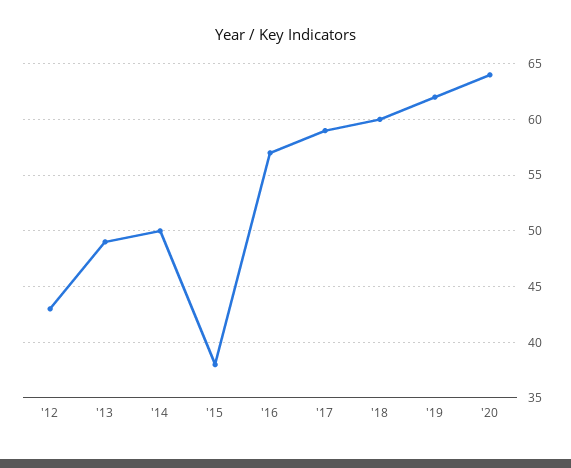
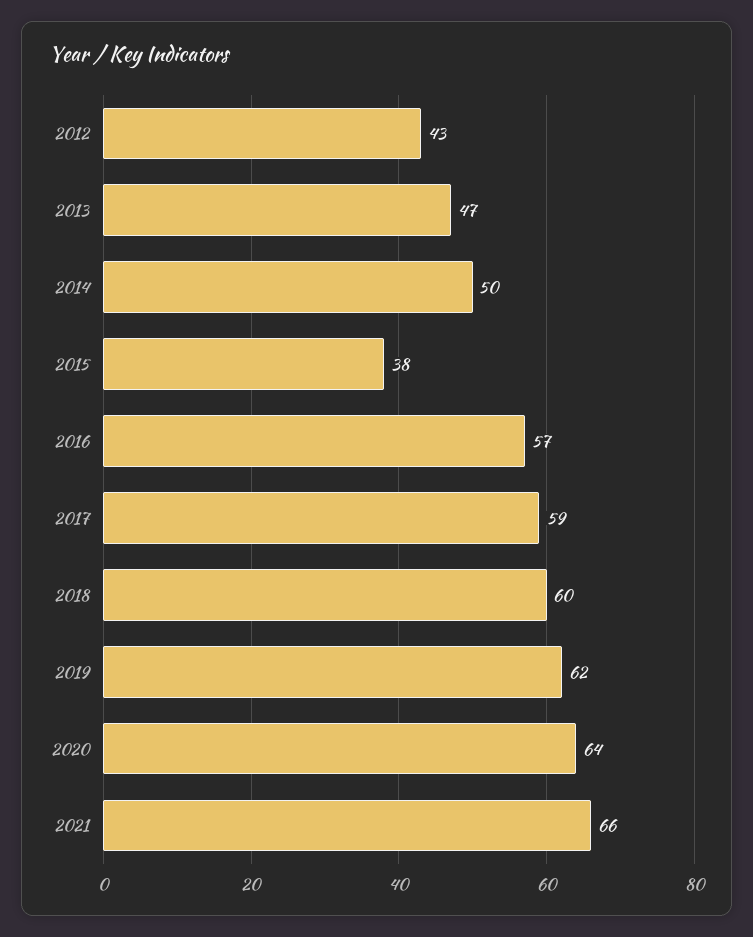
'13: 49 -> 47
2021: none -> 66

